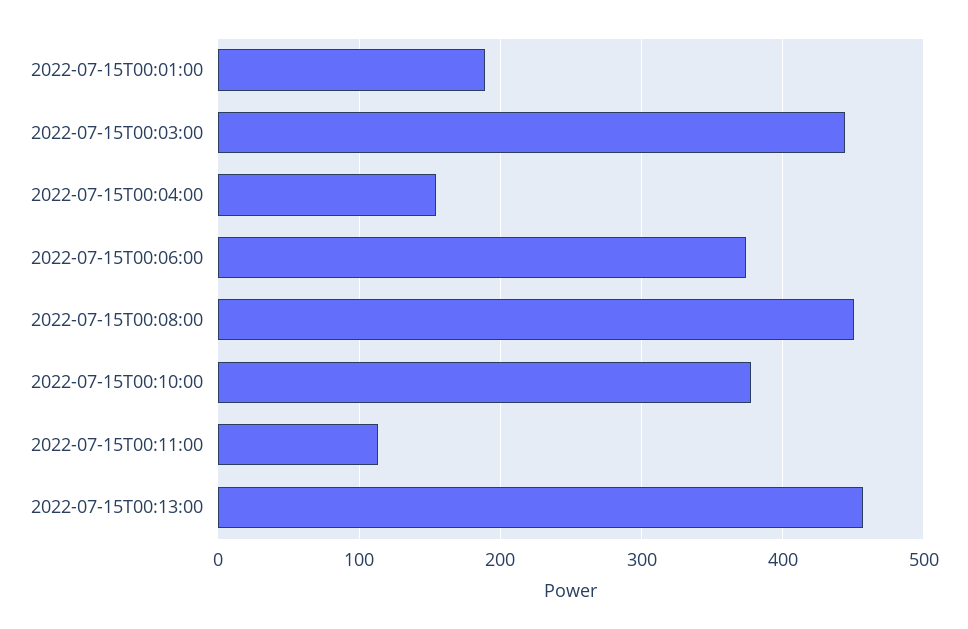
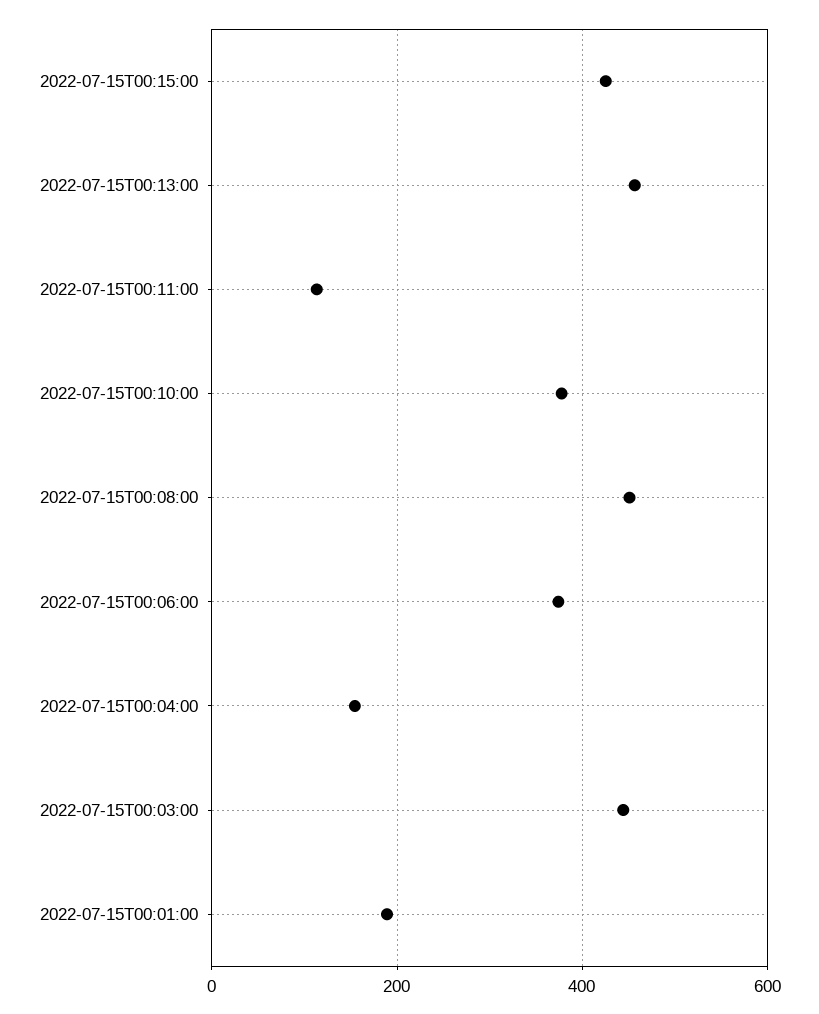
2022-07-15T00:15:00: none -> 420

